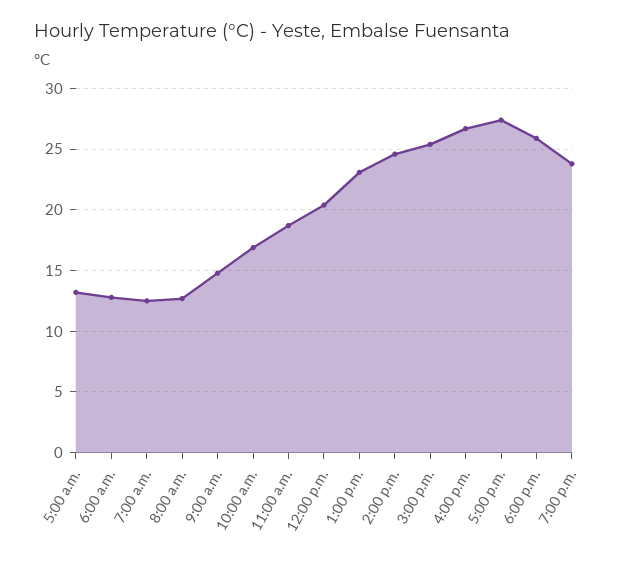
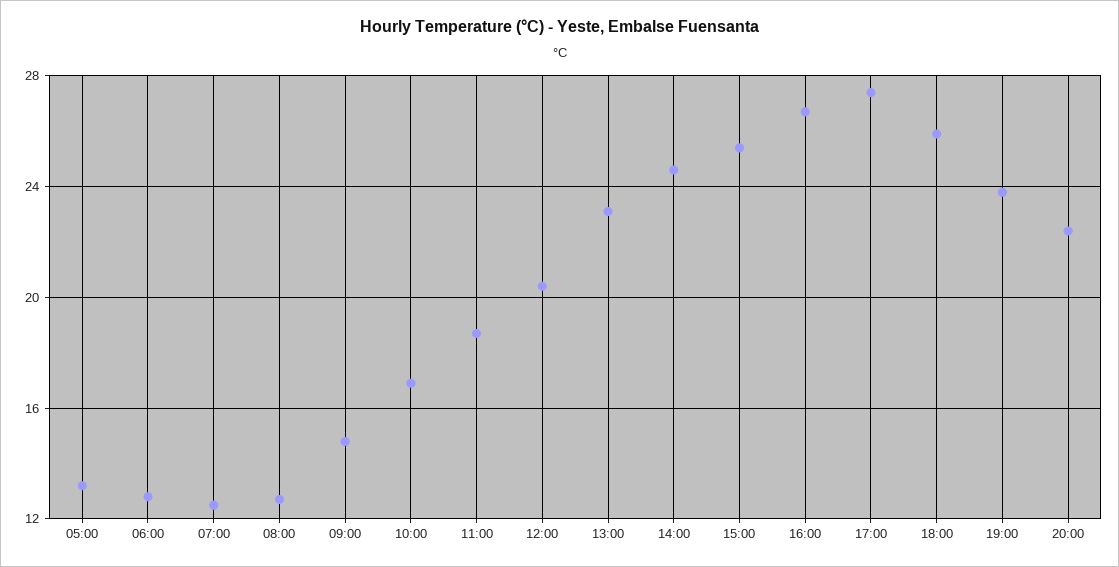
20:00: none -> 22.5

